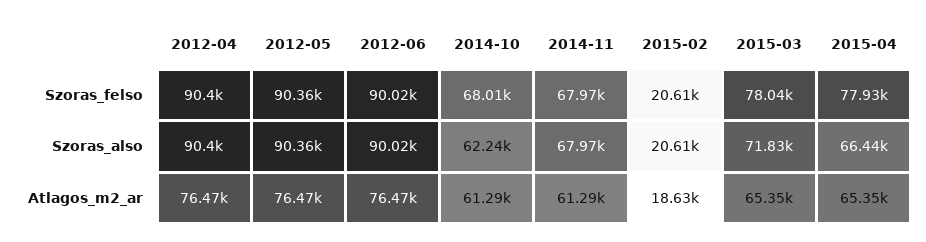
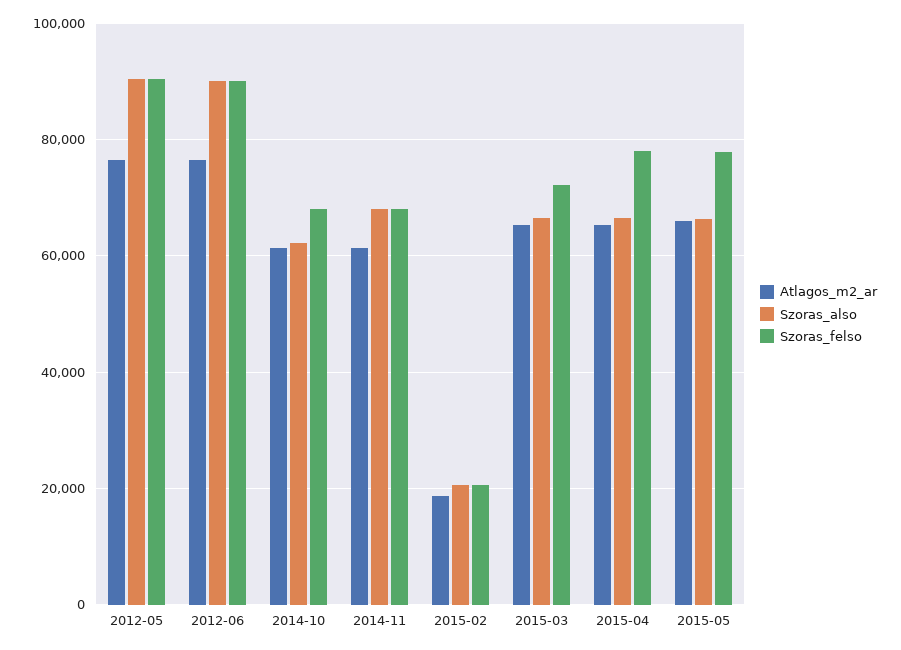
Szoras_felso, 2012-04: 90400 -> none
Szoras_felso, 2015-03: 78040 -> 72000
Szoras_also, 2012-04: 90400 -> none
Szoras_also, 2015-03: 71830 -> 66000
Atlagos_m2_ar, 2012-04: 76470 -> none
Atlagos_m2_ar, 2015-05: none -> 66000
Szoras_also, 2015-05: none -> 66000
Szoras_felso, 2015-05: none -> 78000

